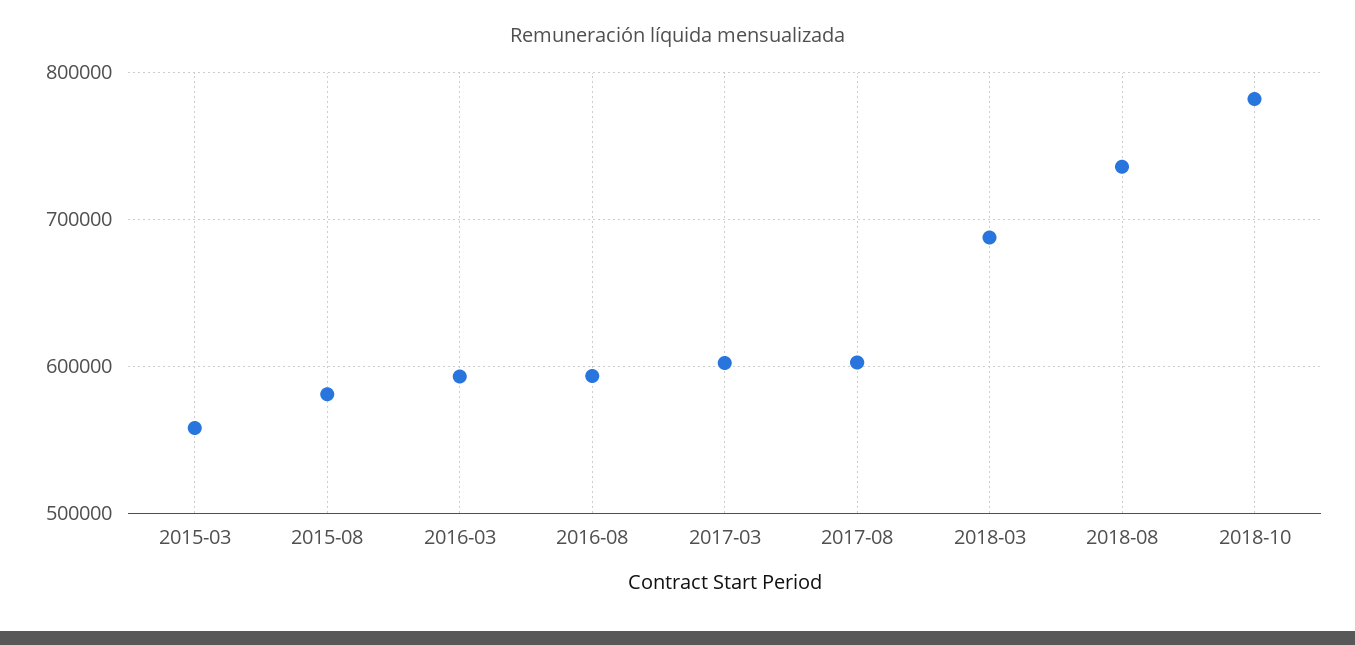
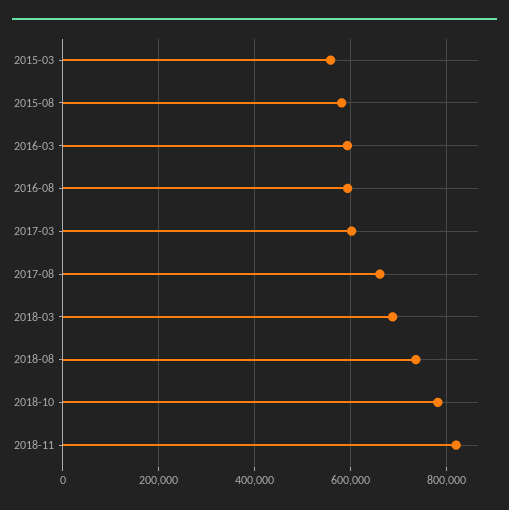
2017-08: 600000 -> 660000
2018-11: none -> 820000

